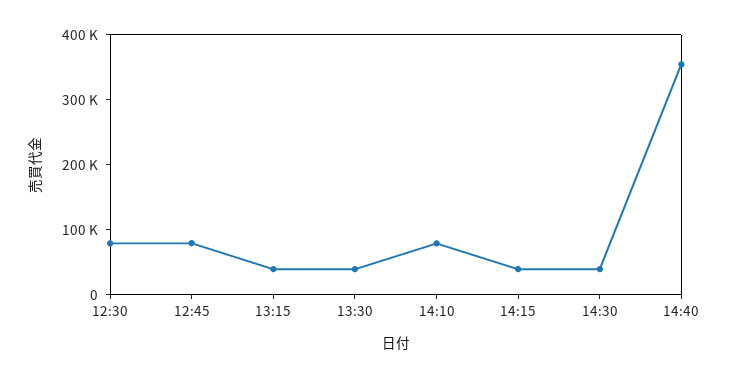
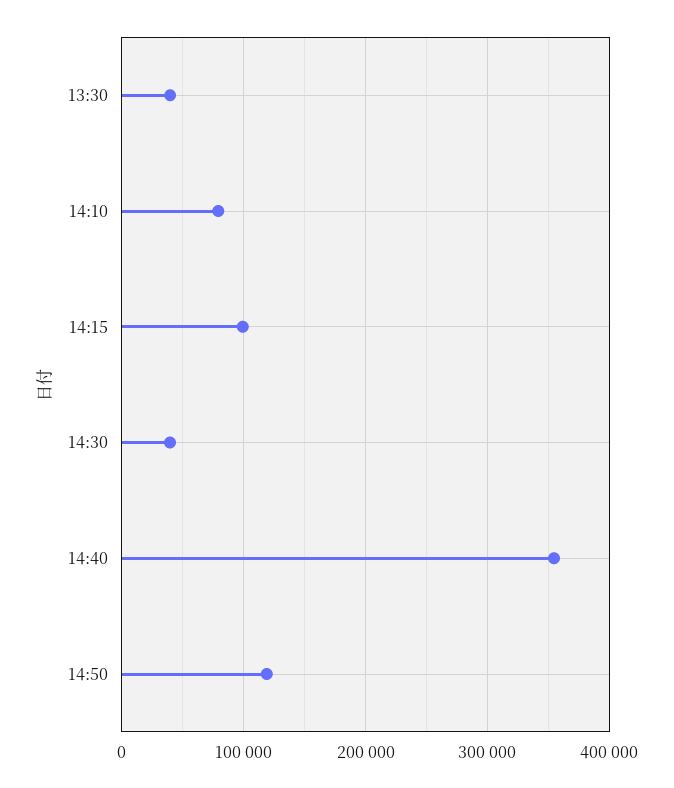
12:30: 80000 -> none
12:45: 80000 -> none
13:15: 40000 -> none
14:15: 40000 -> 100000
14:50: none -> 120000

